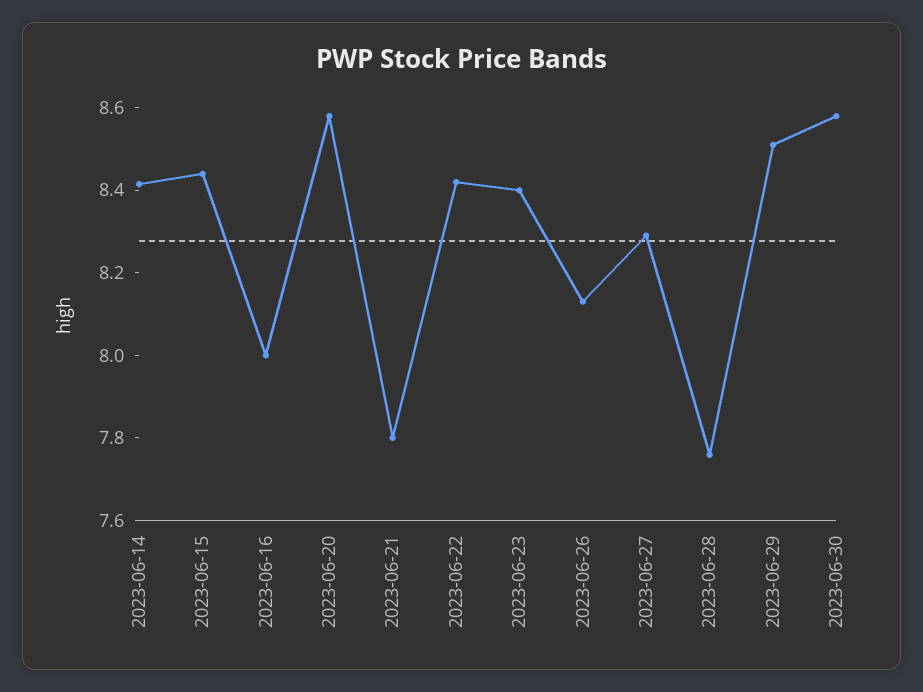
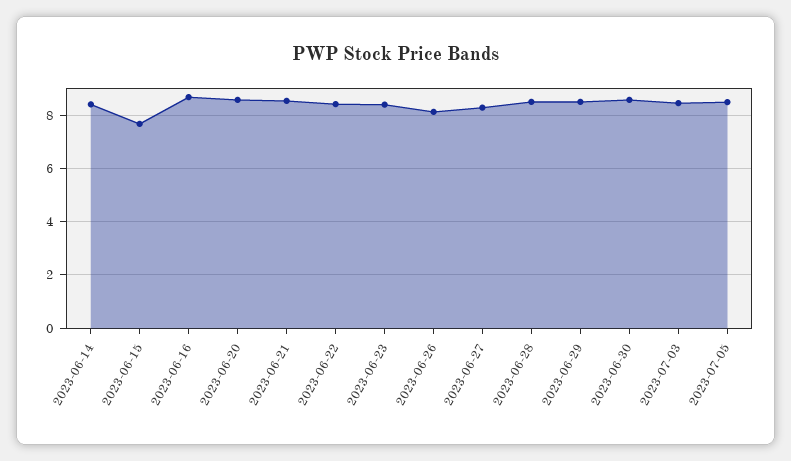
2023-06-15: 8.45 -> 7.75
2023-06-16: 8 -> 8.75
2023-06-21: 7.8 -> 8.5
2023-06-28: 7.75 -> 8.5
2023-07-03: none -> 8.5
2023-07-05: none -> 8.5

